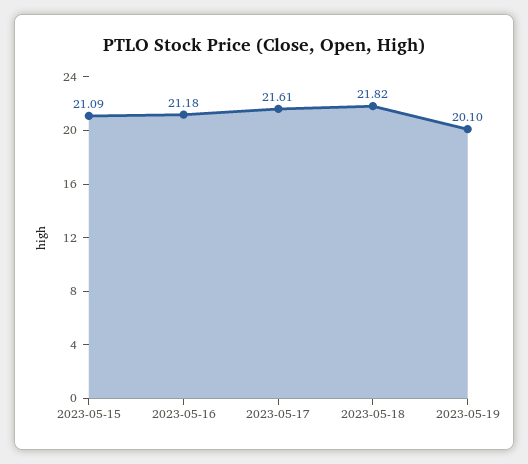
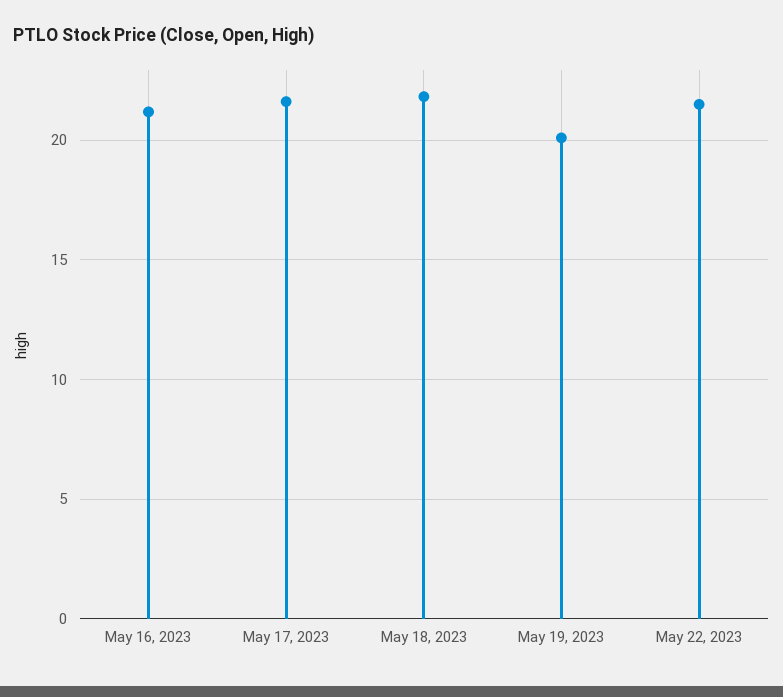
2023-05-15: 21.09 -> none
May 22, 2023: none -> 21.5

